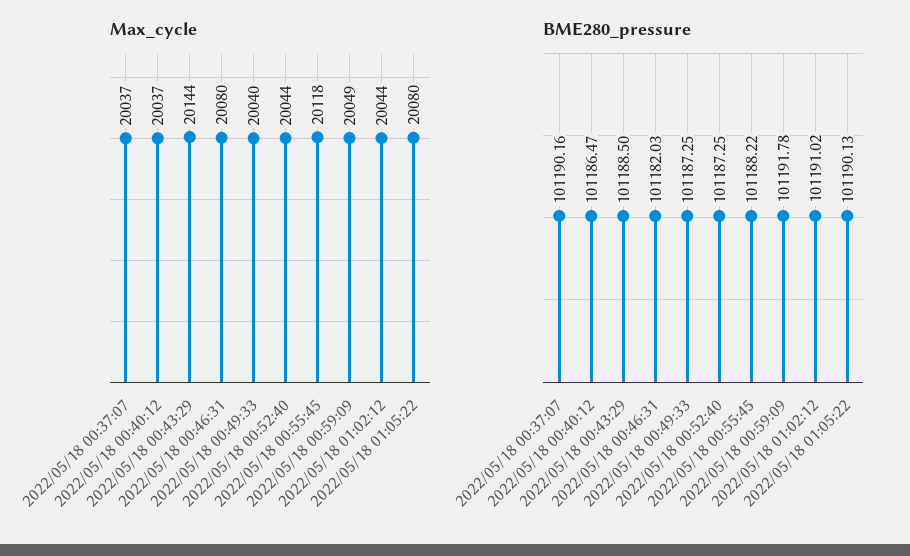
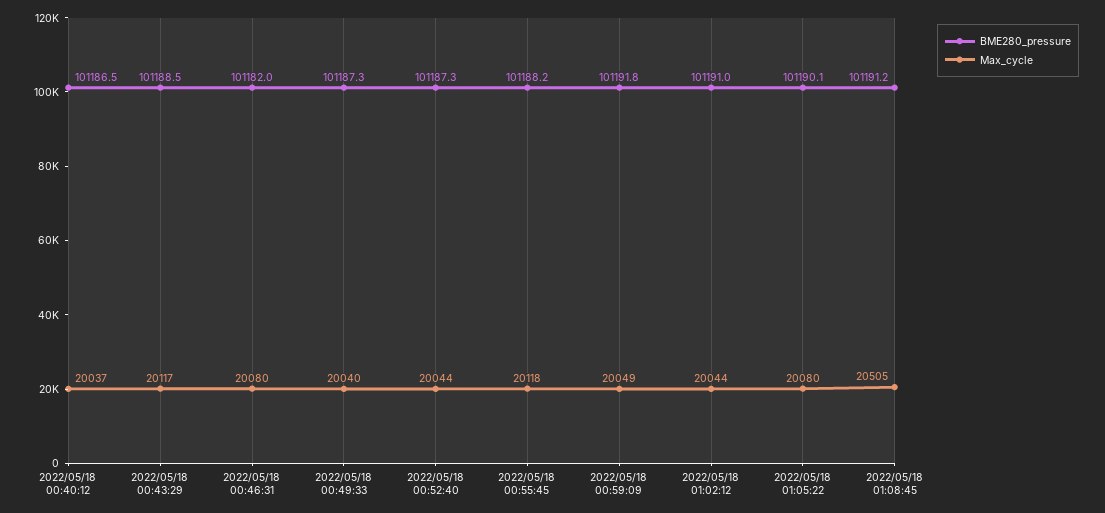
Max_cycle, 2022/05/18 00:37:07: 20037 -> none
Max_cycle, 2022/05/18 00:43:29: 20144 -> 20117
BME280_pressure, 2022/05/18 00:37:07: 101190.16 -> none
BME280_pressure, 2022/05/18 01:08:45: none -> 101191.2
Max_cycle, 2022/05/18 01:08:45: none -> 20505

